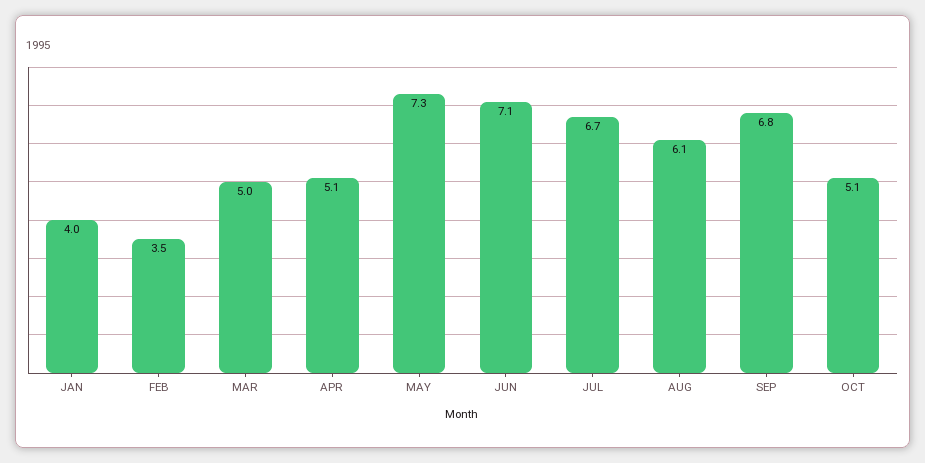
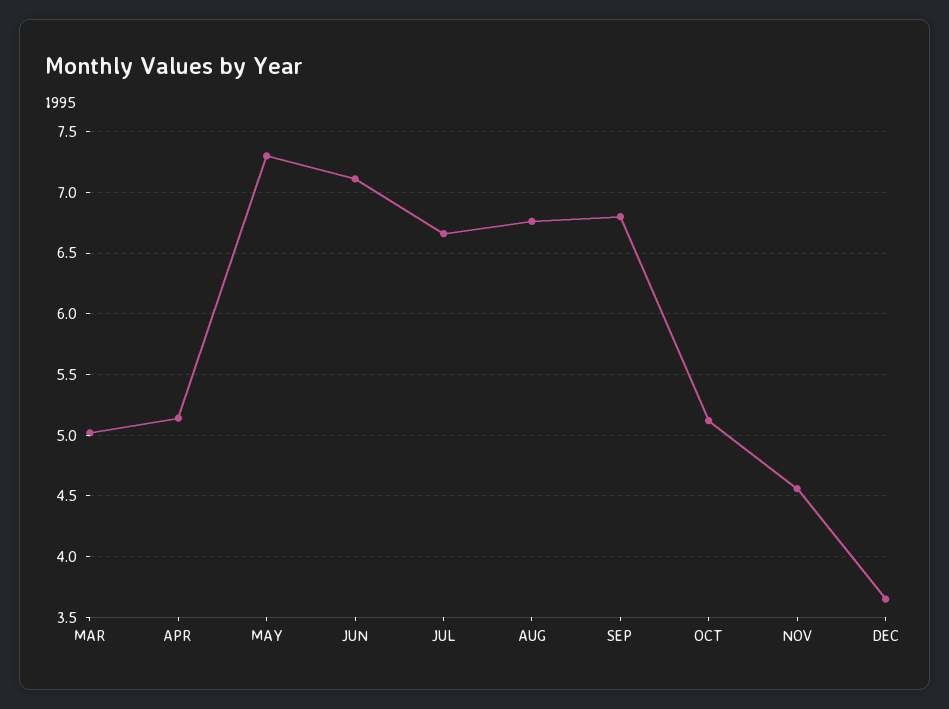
JAN: 4 -> none
FEB: 3.5 -> none
AUG: 6.1 -> 6.75
NOV: none -> 4.55
DEC: none -> 3.65

